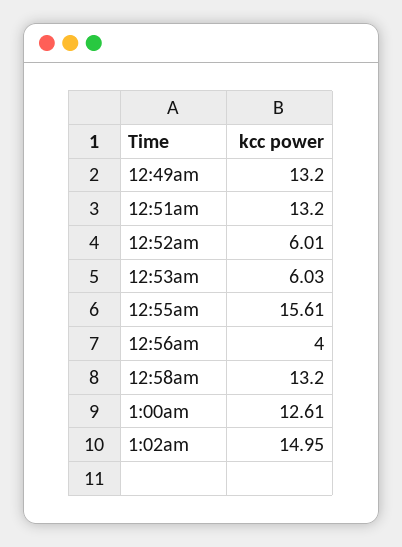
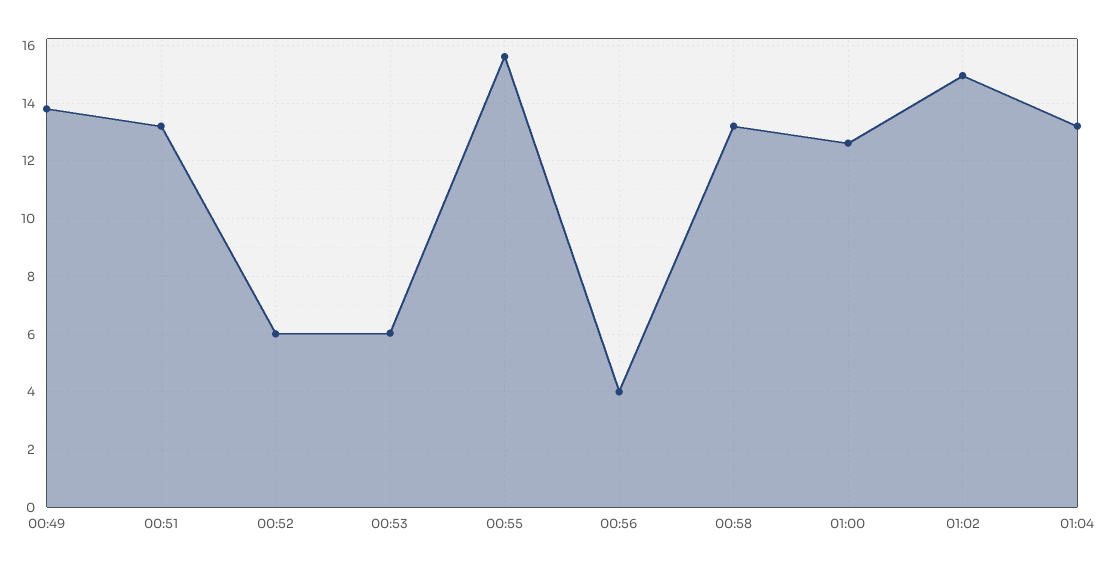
12:49am: 13.2 -> 13.75
01:04: none -> 13.25

